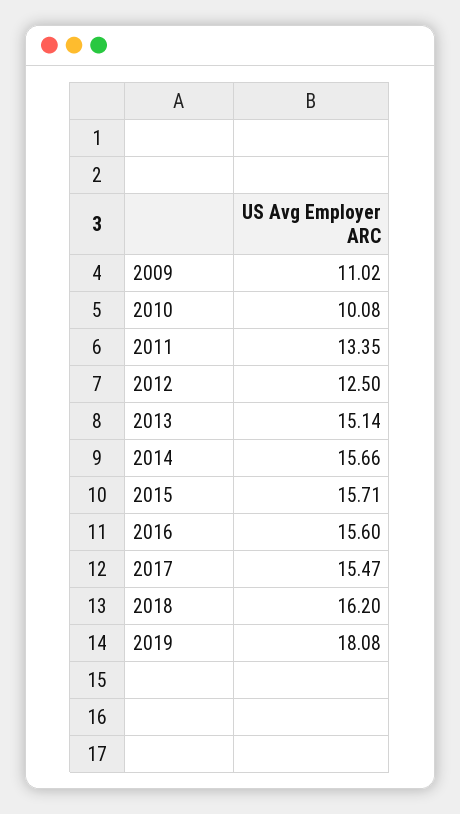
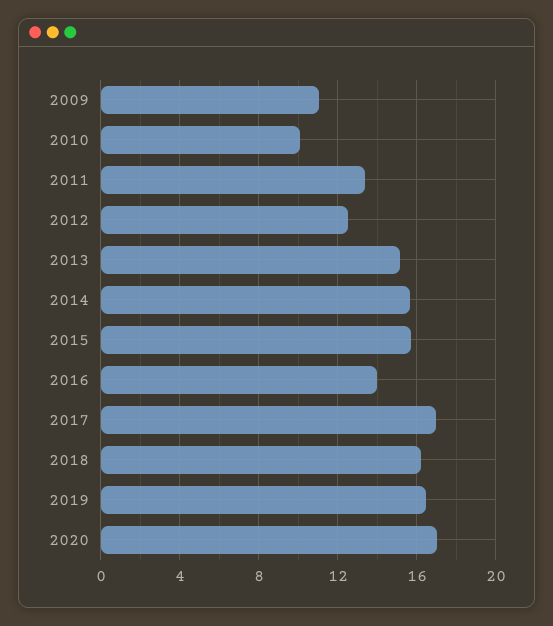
2016: 15.6 -> 14
2017: 15.47 -> 17
2019: 18.08 -> 16.5
2020: none -> 17

